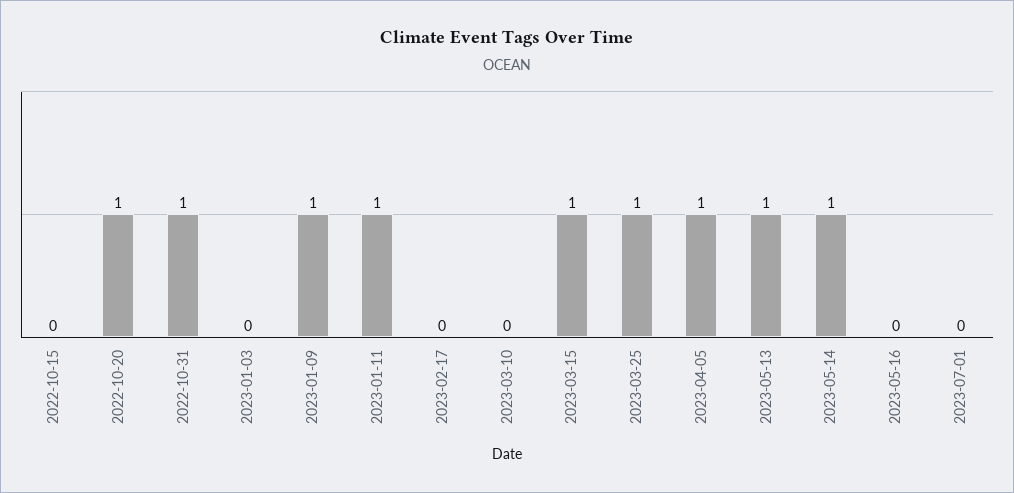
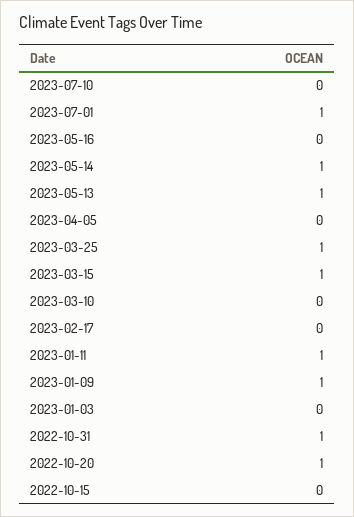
2023-04-05: 1 -> 0
2023-07-01: 0 -> 1
2023-07-10: none -> 0

